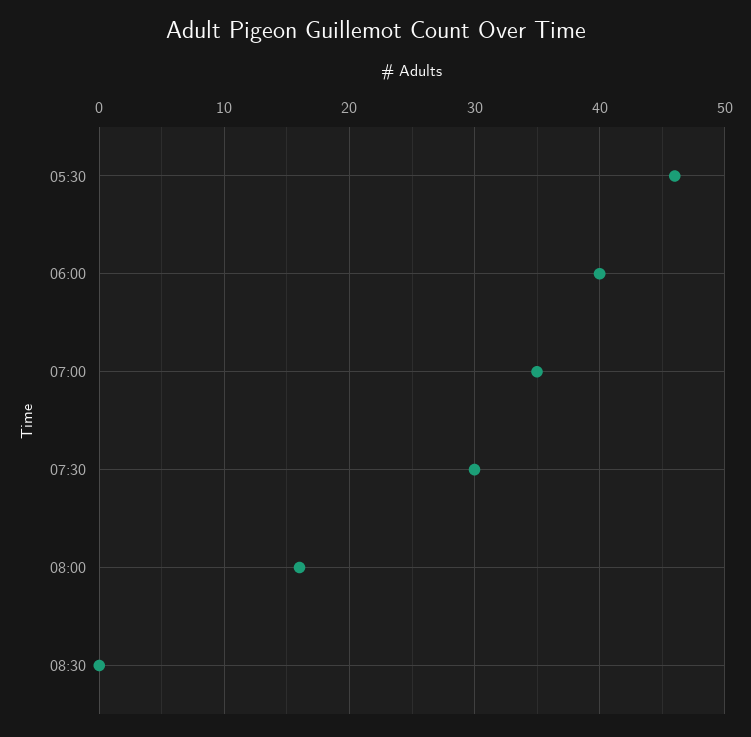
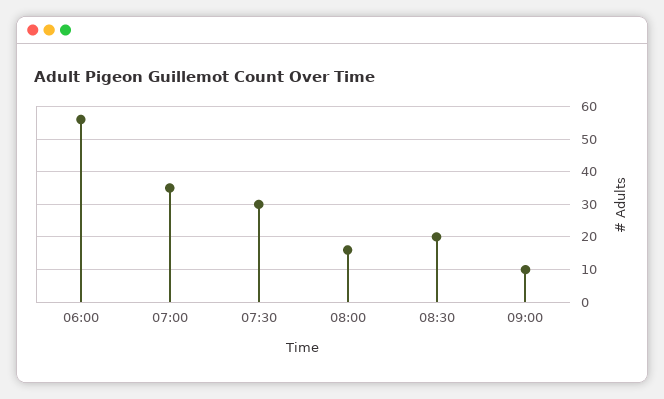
05:30: 46 -> none
06:00: 40 -> 55
08:30: 0 -> 20
09:00: none -> 10

